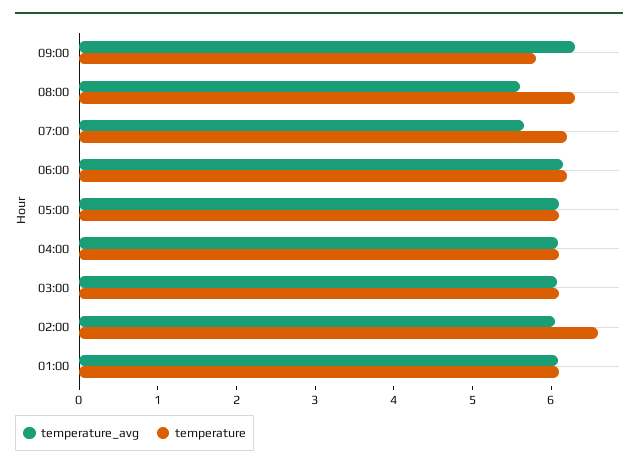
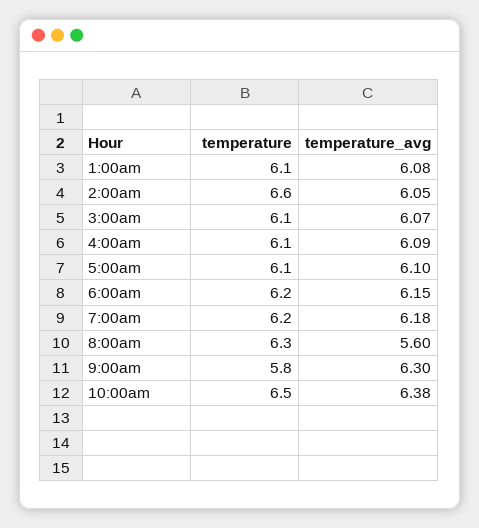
temperature_avg, 07:00: 5.6 -> 6.18
temperature, 10:00am: none -> 6.5
temperature_avg, 10:00am: none -> 6.38

